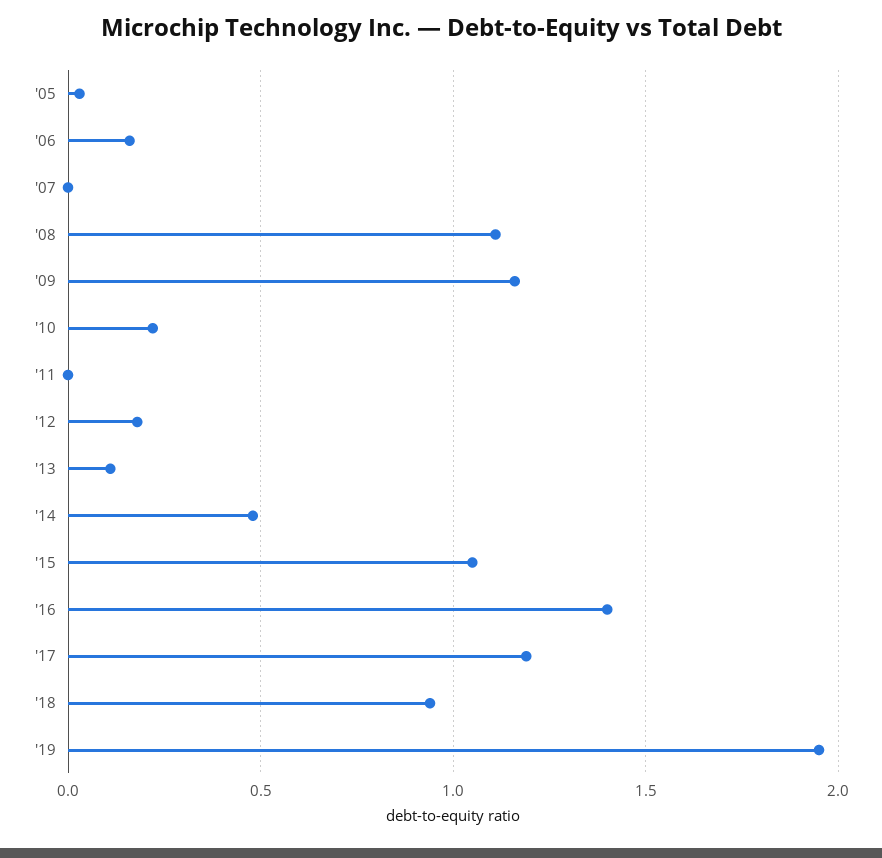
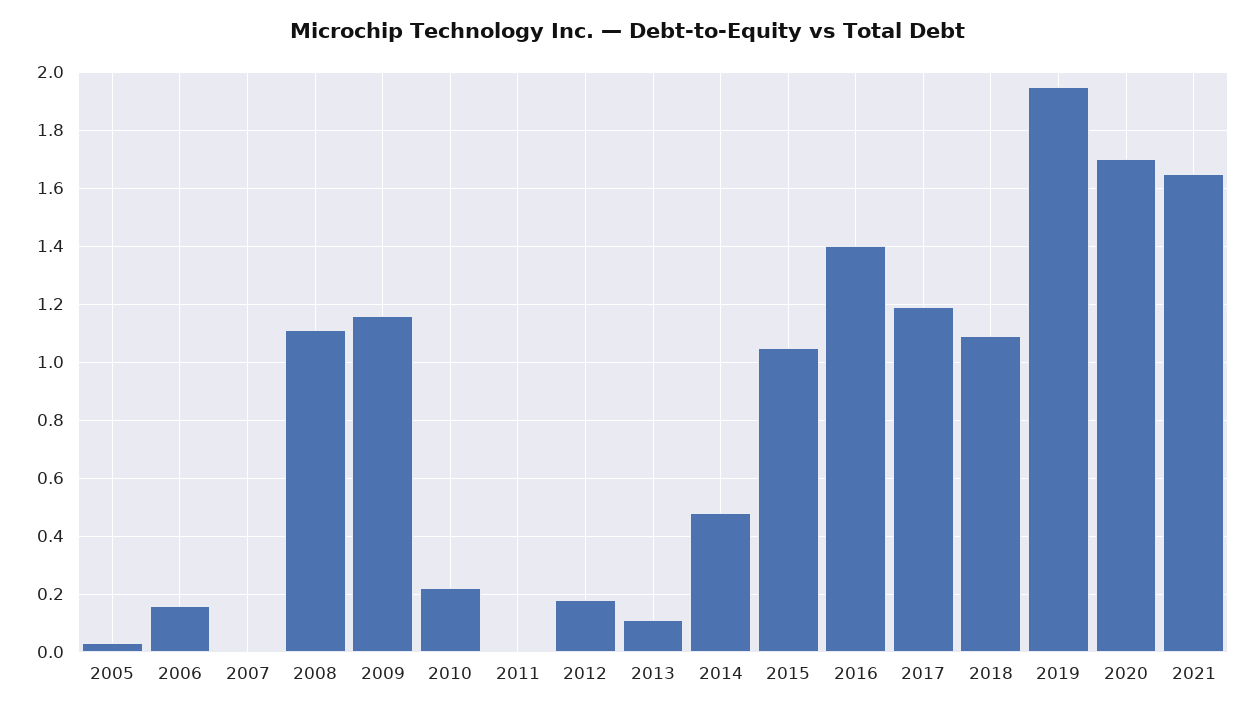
'18: 0.95 -> 1.1
2020: none -> 1.7
2021: none -> 1.65

